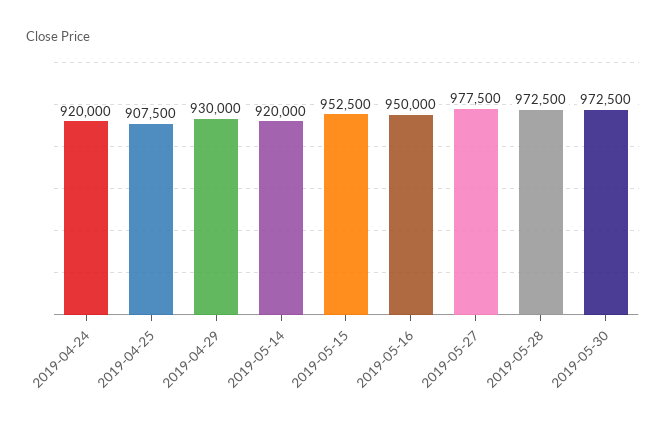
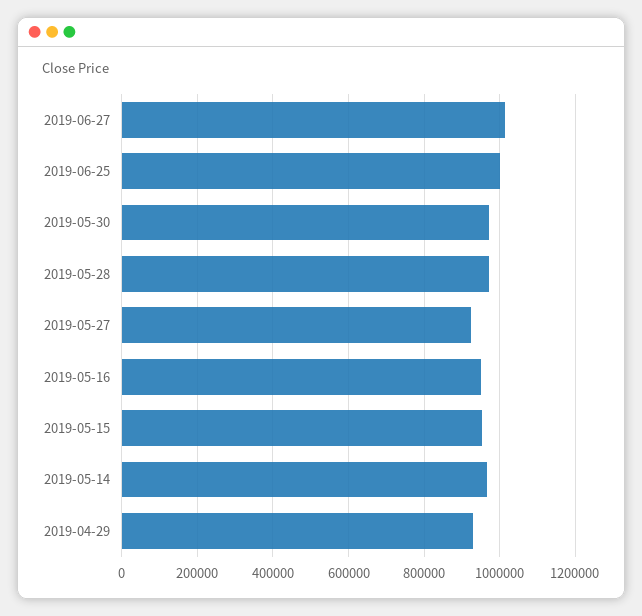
2019-04-24: 920000 -> none
2019-04-25: 907500 -> none
2019-05-14: 920000 -> 960000
2019-05-27: 977500 -> 920000
2019-06-27: none -> 1020000
2019-06-25: none -> 1000000

